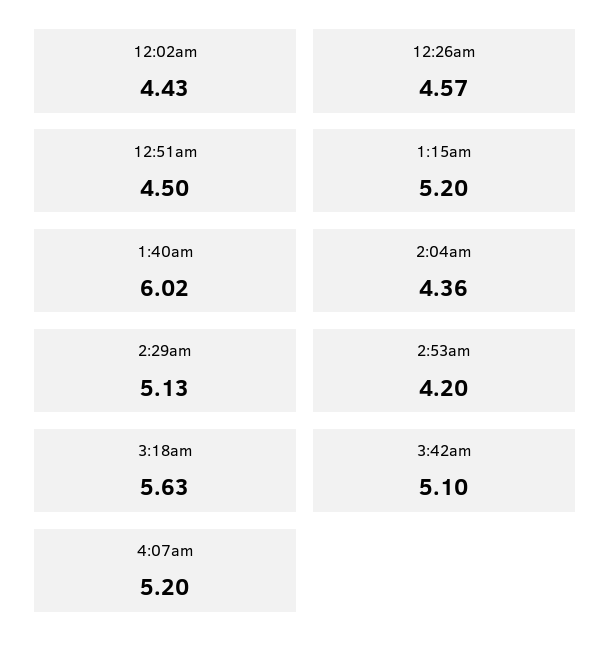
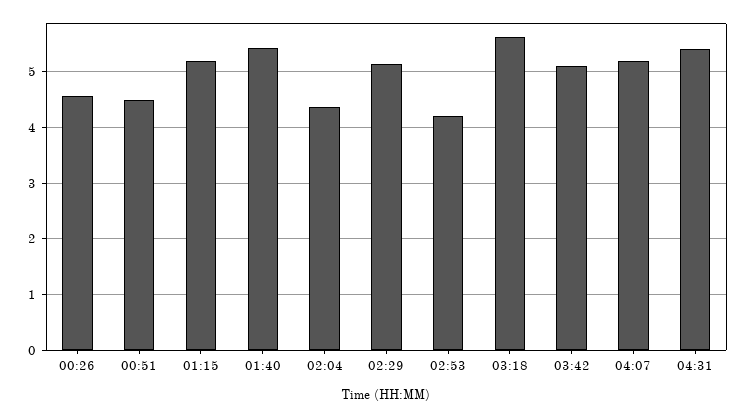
12:02am: 4.43 -> none
1:40am: 6.02 -> 5.4
04:31: none -> 5.4

